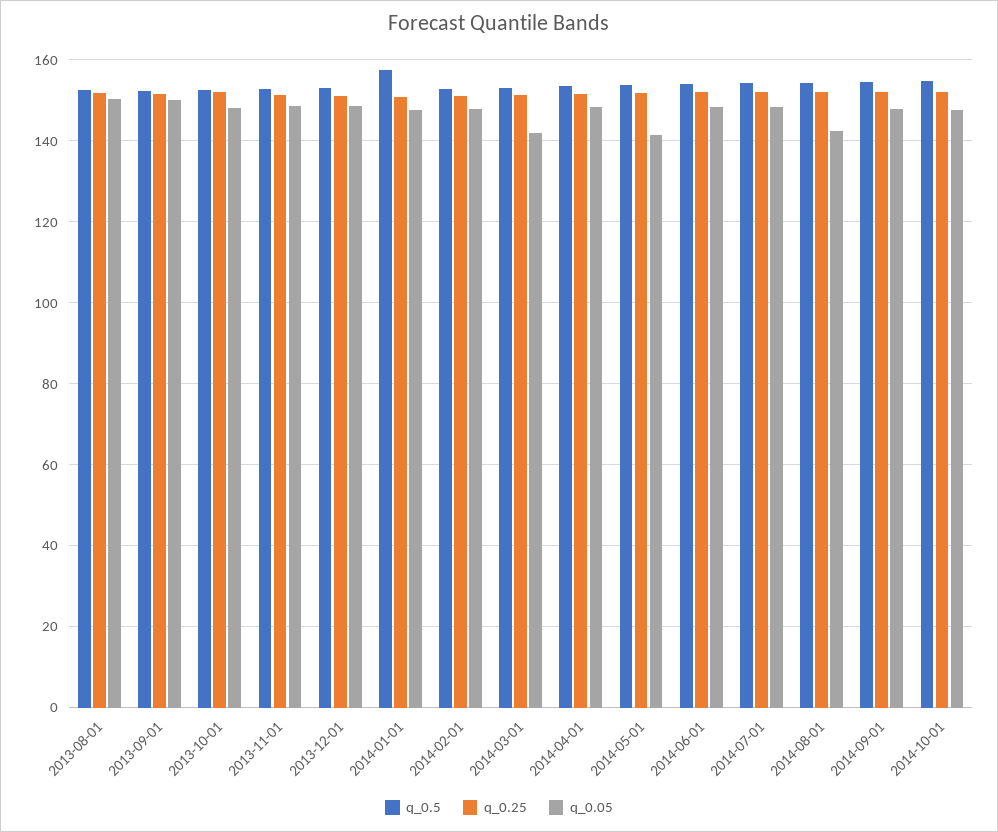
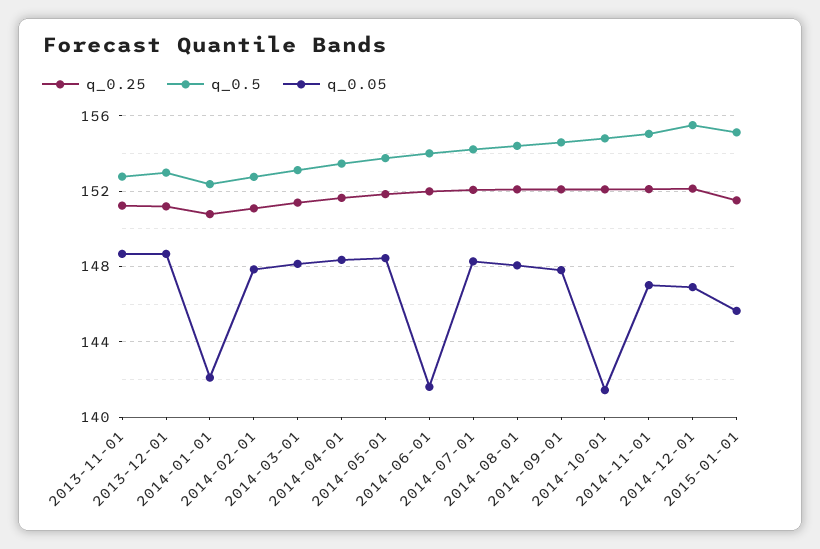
q_0.5, 2013-08-01: 152 -> none
q_0.25, 2013-08-01: 152 -> none
q_0.05, 2013-08-01: 150 -> none
q_0.5, 2013-09-01: 152 -> none
q_0.25, 2013-09-01: 152 -> none
q_0.05, 2013-09-01: 150 -> none
q_0.5, 2013-10-01: 152 -> none
q_0.25, 2013-10-01: 152 -> none
q_0.05, 2013-10-01: 148 -> none
q_0.5, 2014-01-01: 158 -> 152.5
q_0.05, 2014-01-01: 148 -> 142
q_0.05, 2014-03-01: 142 -> 148
q_0.05, 2014-05-01: 142 -> 148.5
q_0.05, 2014-06-01: 148 -> 141.5
q_0.05, 2014-08-01: 142 -> 148
q_0.05, 2014-10-01: 148 -> 141.5
q_0.25, 2014-11-01: none -> 152
q_0.5, 2014-11-01: none -> 155
q_0.05, 2014-11-01: none -> 147
q_0.25, 2014-12-01: none -> 152
q_0.5, 2014-12-01: none -> 155.5
q_0.05, 2014-12-01: none -> 147
q_0.25, 2015-01-01: none -> 151.5
q_0.5, 2015-01-01: none -> 155
q_0.05, 2015-01-01: none -> 145.5

